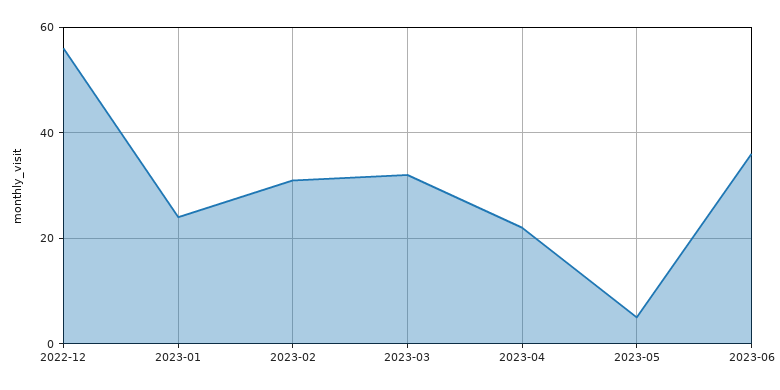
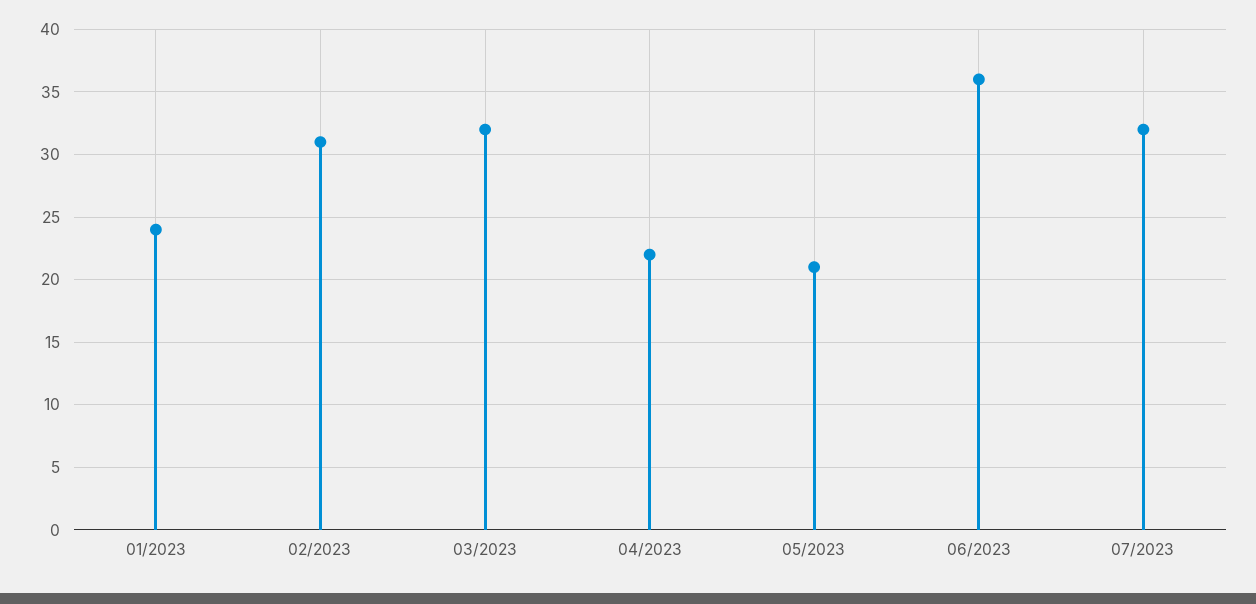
2022-12: 55 -> none
2023-05: 5 -> 21
07/2023: none -> 32

